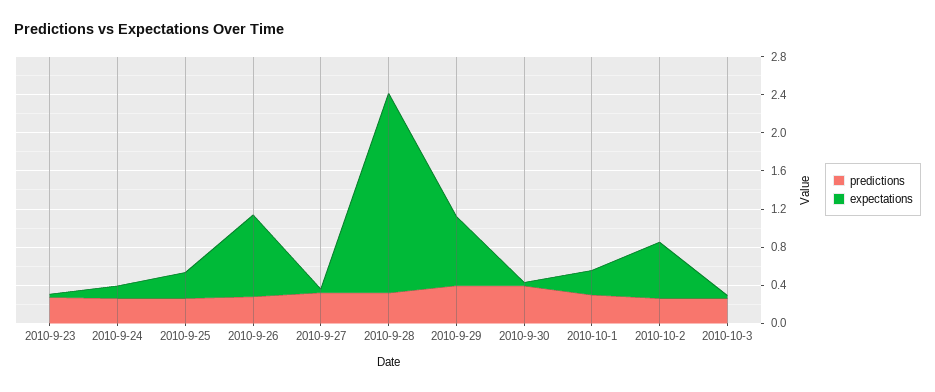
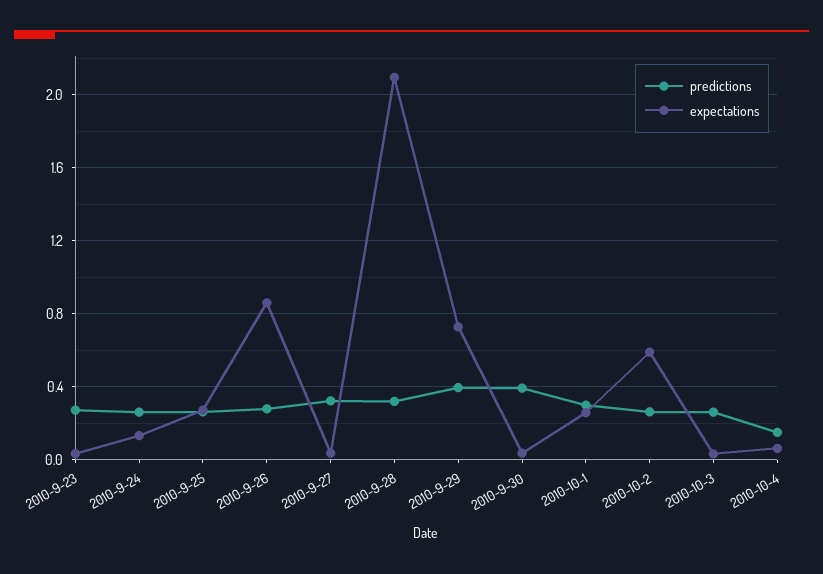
predictions, 2010-10-4: none -> 0.15
expectations, 2010-10-4: none -> 0.05

